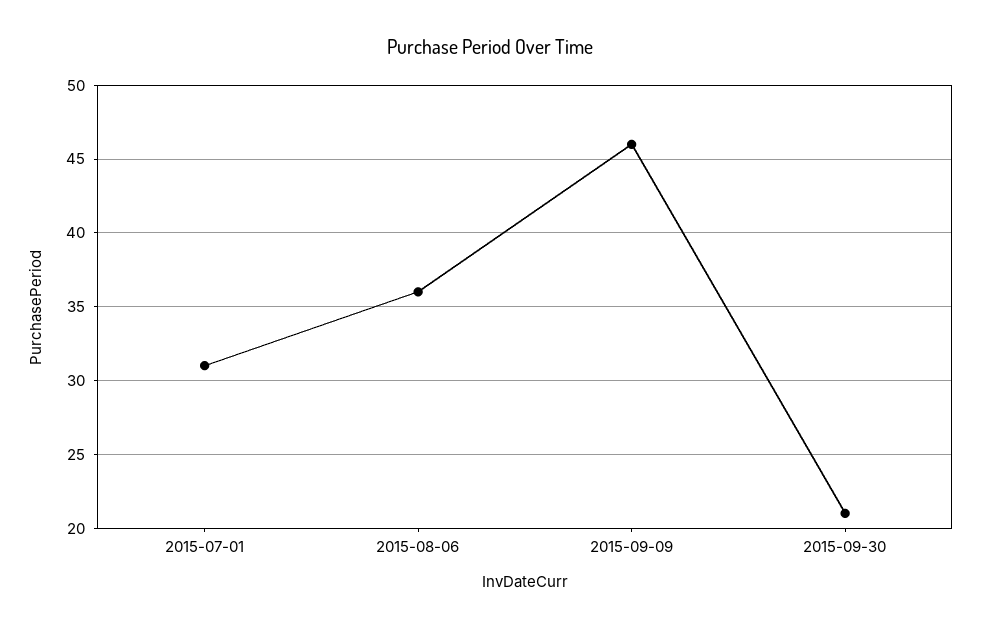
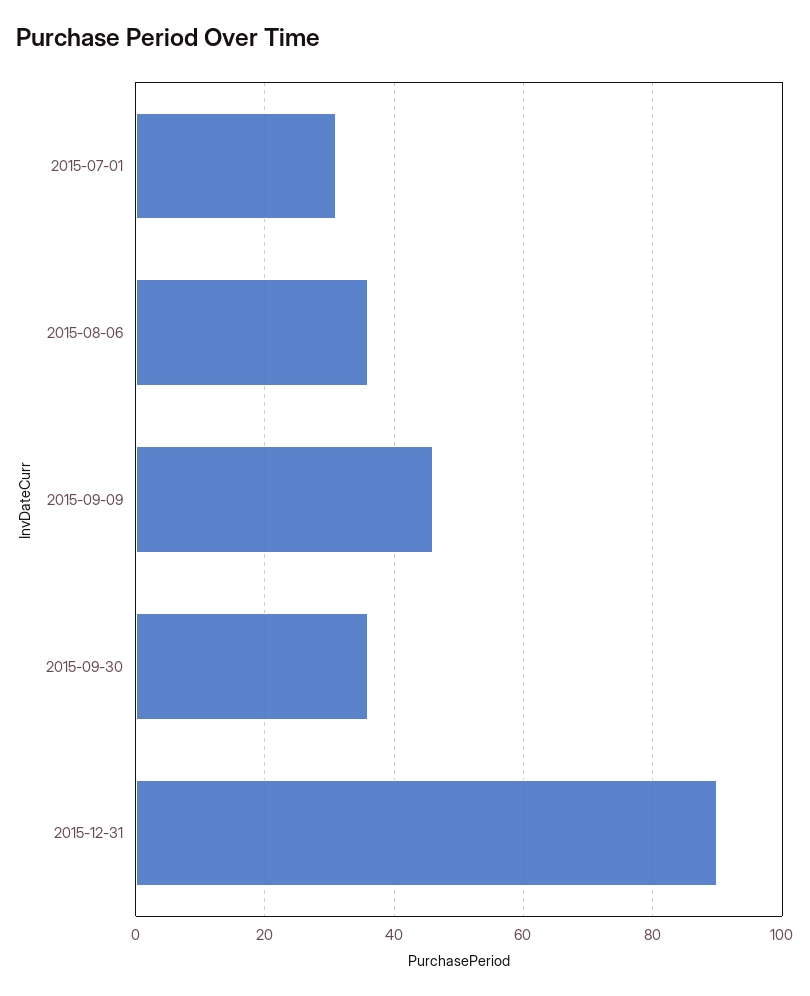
2015-09-30: 21 -> 35
2015-12-31: none -> 90

